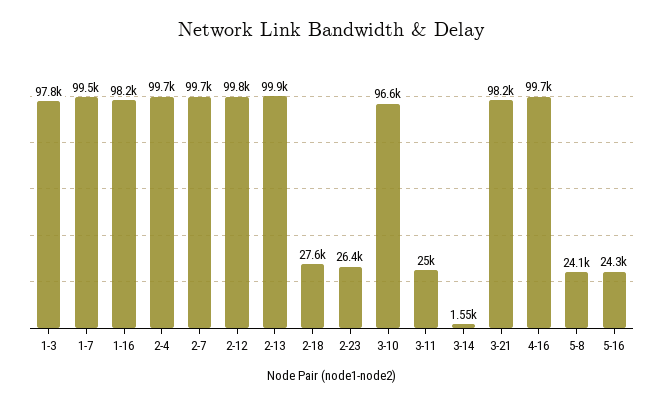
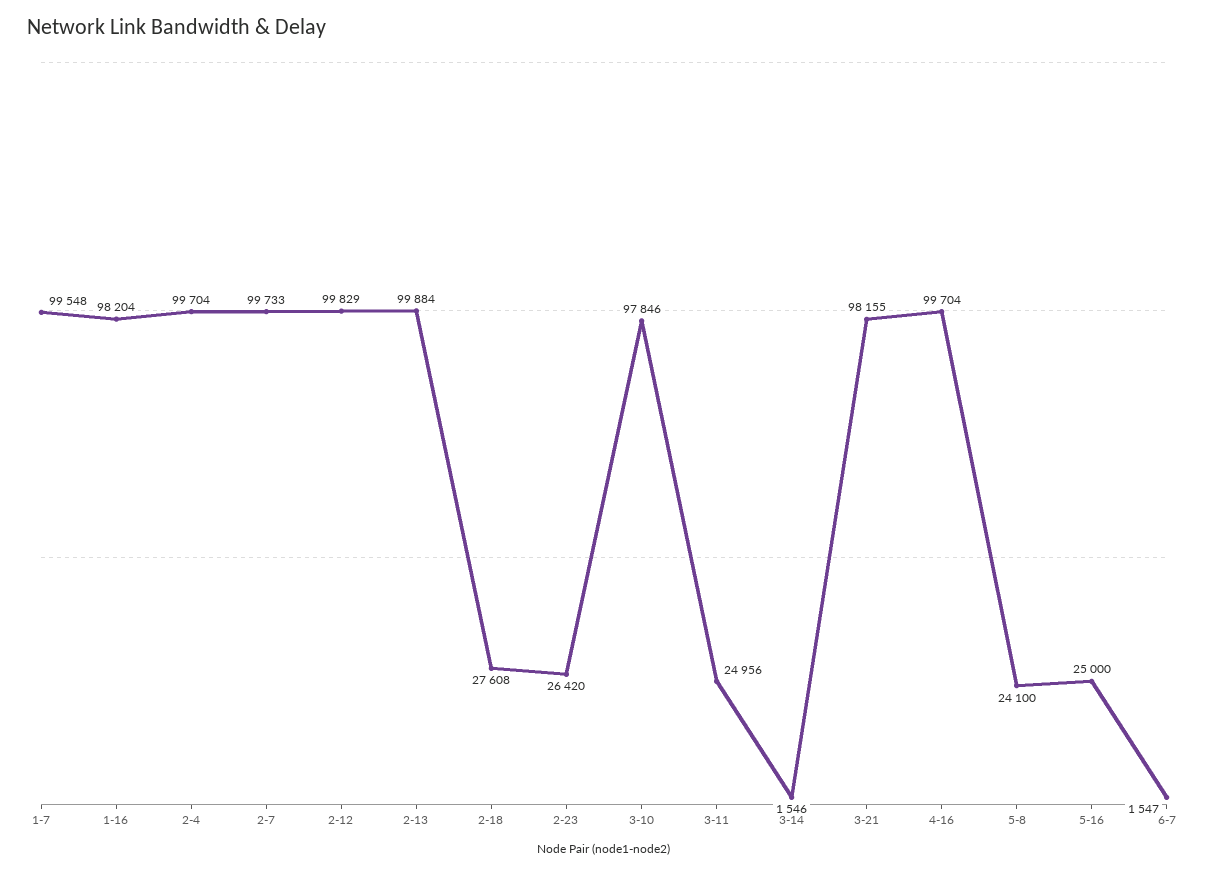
1-3: 97800 -> none
3-10: 96600 -> 97846
5-16: 24300 -> 25000
6-7: none -> 1547

